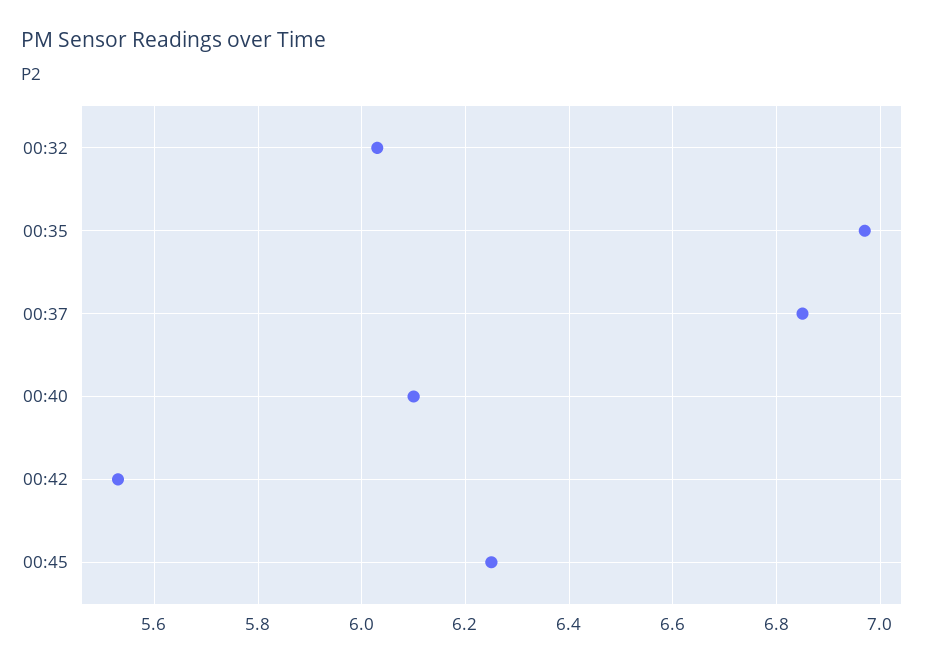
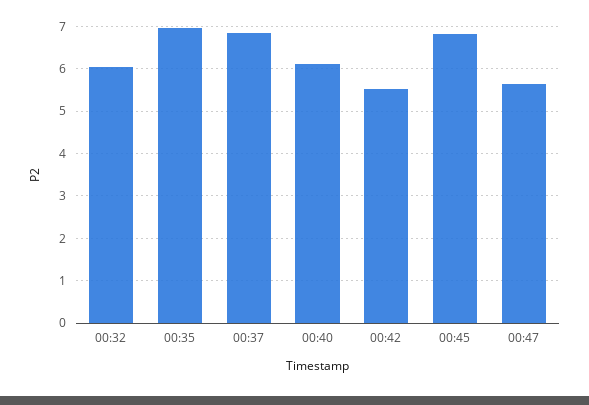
00:45: 6.25 -> 6.8
00:47: none -> 5.6

